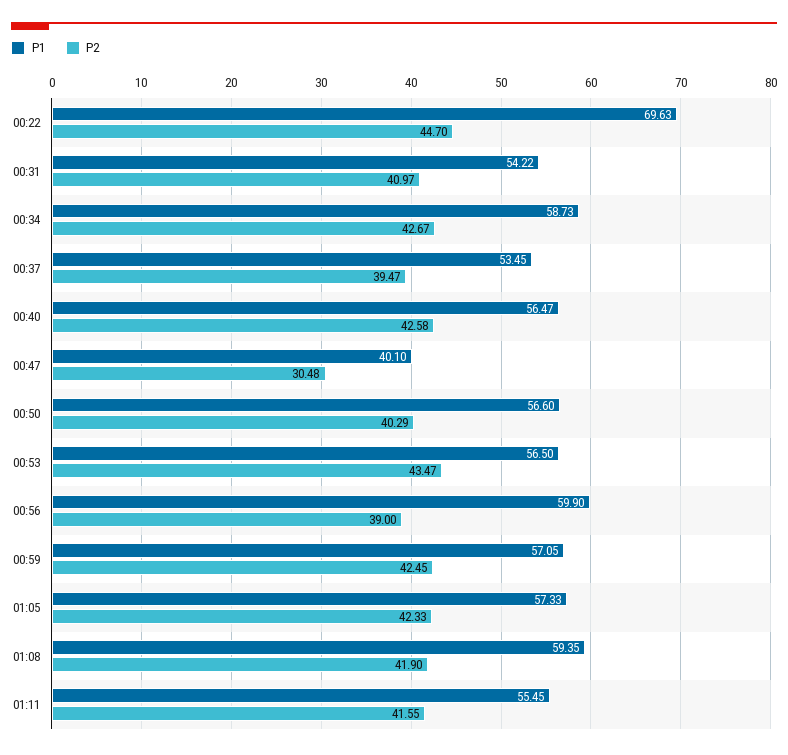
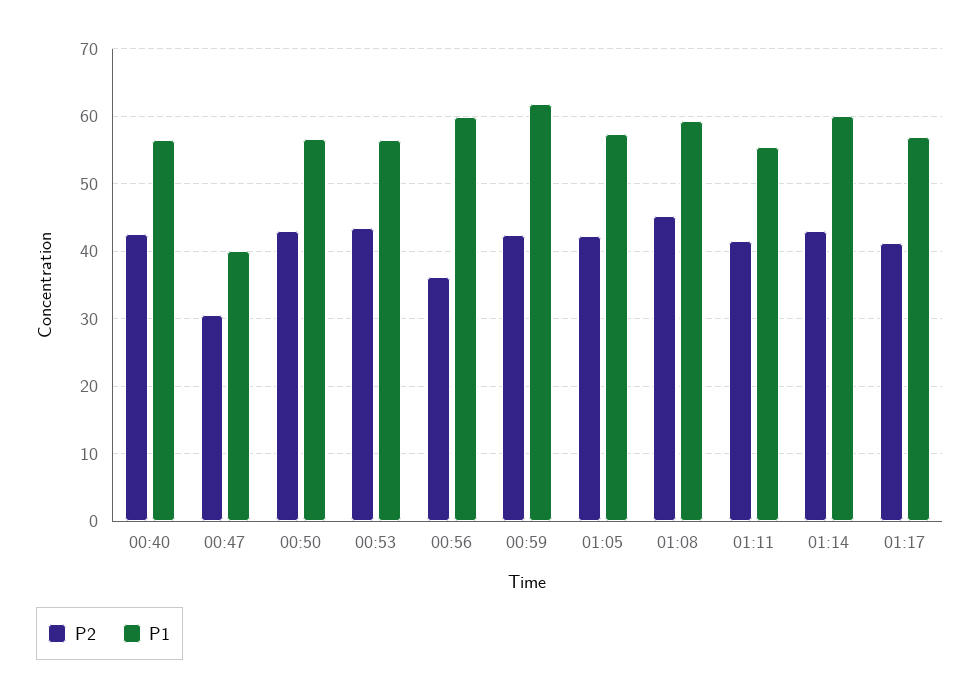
P1, 00:22: 69.63 -> none
P2, 00:22: 44.7 -> none
P1, 00:31: 54.22 -> none
P2, 00:31: 40.97 -> none
P1, 00:34: 58.73 -> none
P2, 00:34: 42.67 -> none
P1, 00:37: 53.45 -> none
P2, 00:37: 39.47 -> none
P2, 00:50: 40.29 -> 43
P2, 00:56: 39 -> 36
P1, 00:59: 57.05 -> 62
P2, 01:08: 41.9 -> 45
P2, 01:14: none -> 43
P1, 01:14: none -> 60
P2, 01:17: none -> 41
P1, 01:17: none -> 57

